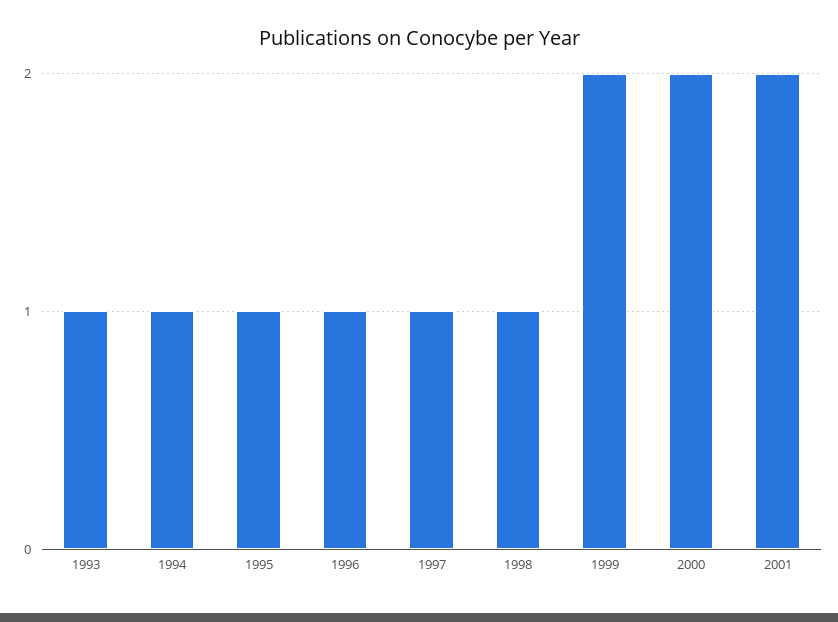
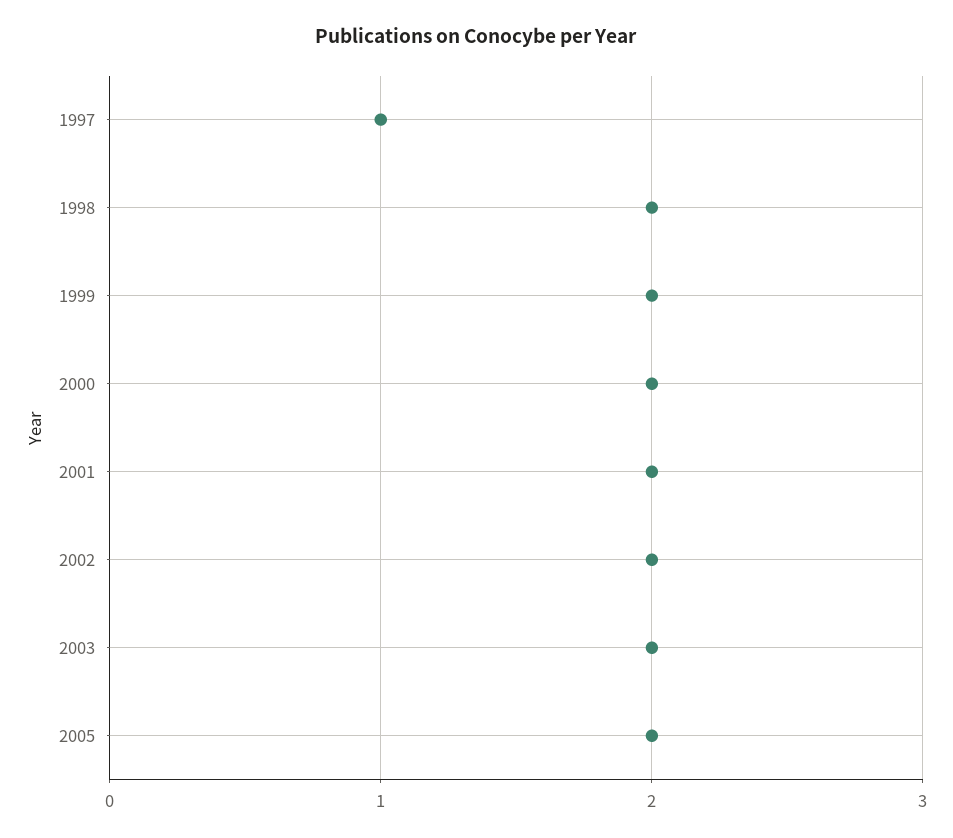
1993: 1 -> none
1994: 1 -> none
1995: 1 -> none
1996: 1 -> none
1998: 1 -> 2
2002: none -> 2
2003: none -> 2
2005: none -> 2

